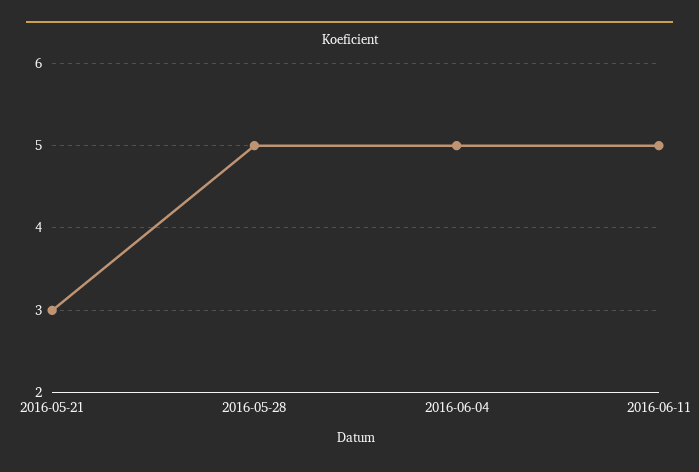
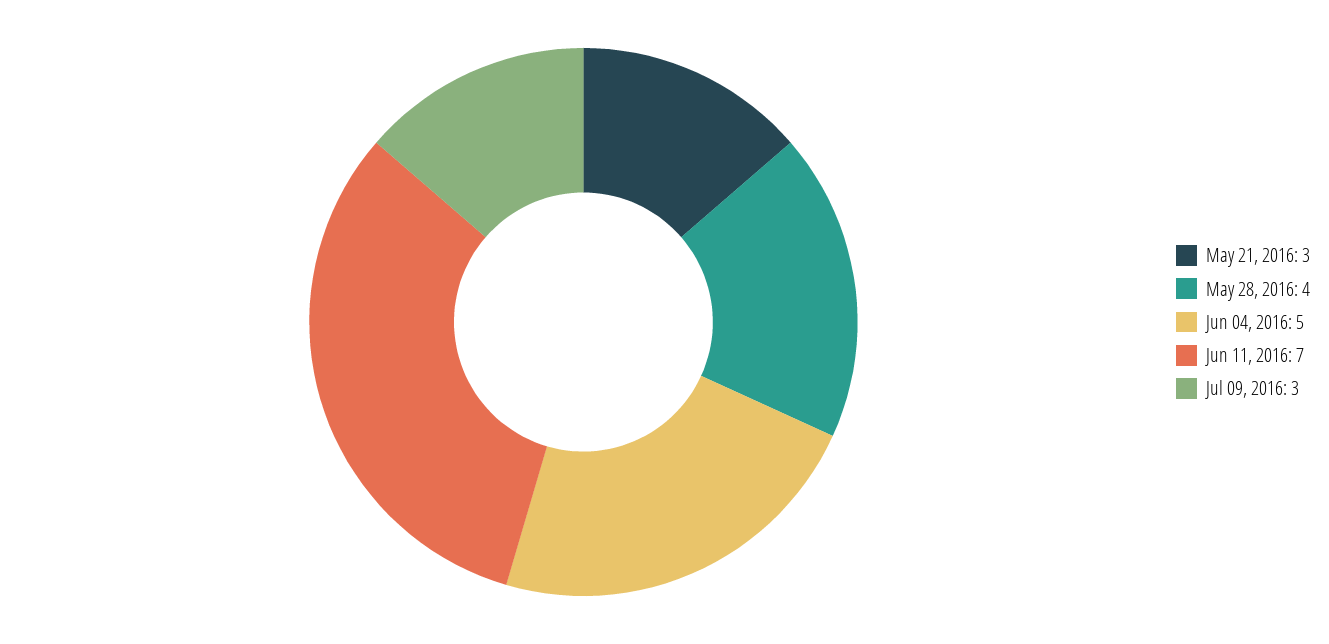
2016-05-28: 5 -> 4
2016-06-11: 5 -> 7
Jul 09, 2016: none -> 3

